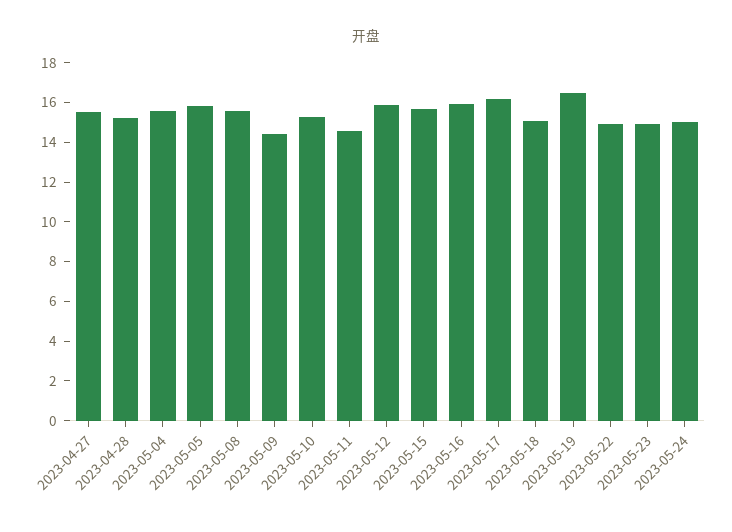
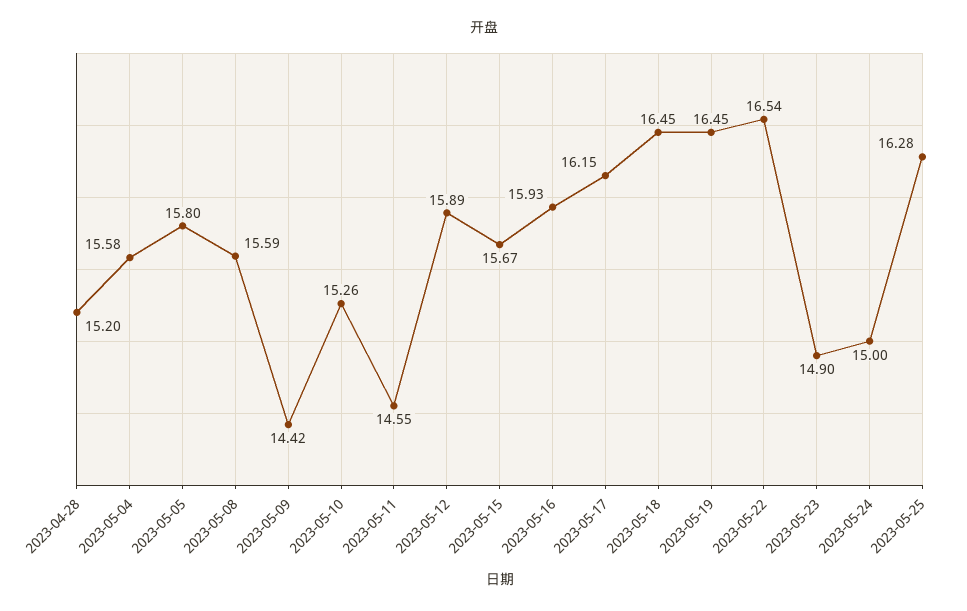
2023-04-27: 15.5 -> none
2023-05-18: 15 -> 16.45
2023-05-22: 15 -> 16.54
2023-05-25: none -> 16.28

